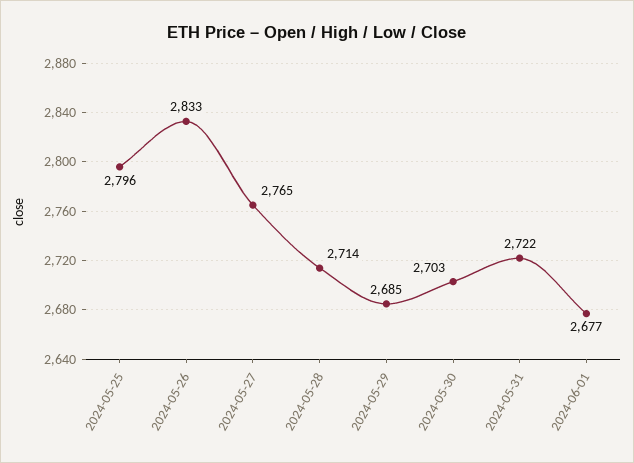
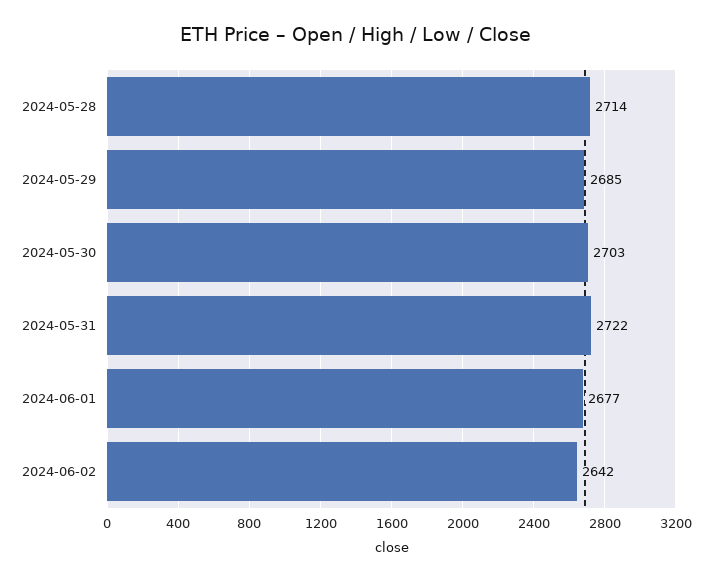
2024-05-25: 2796 -> none
2024-05-26: 2833 -> none
2024-05-27: 2765 -> none
2024-06-02: none -> 2642

